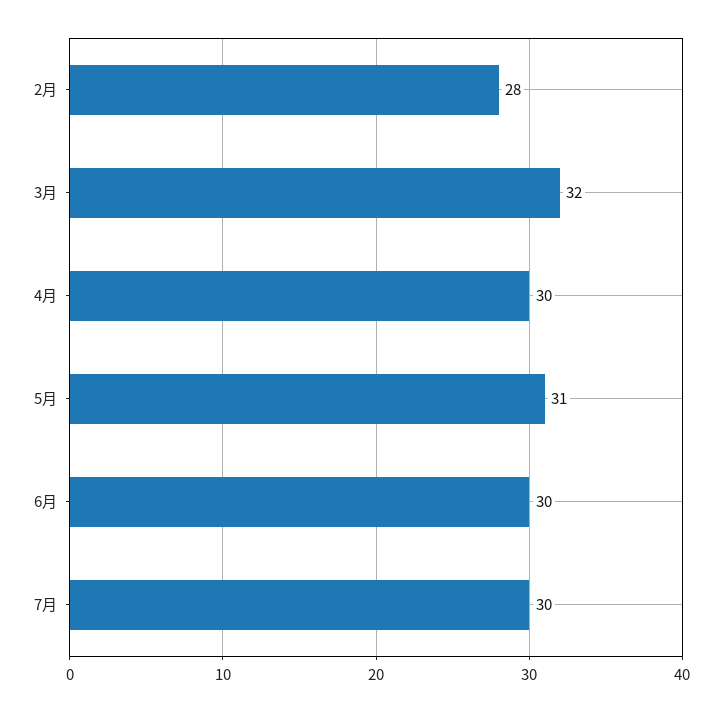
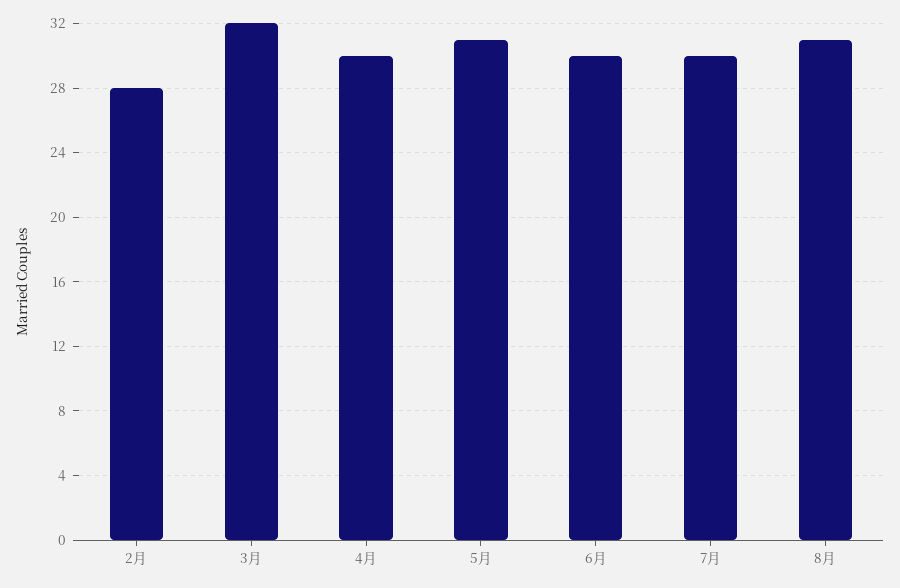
8月: none -> 31

